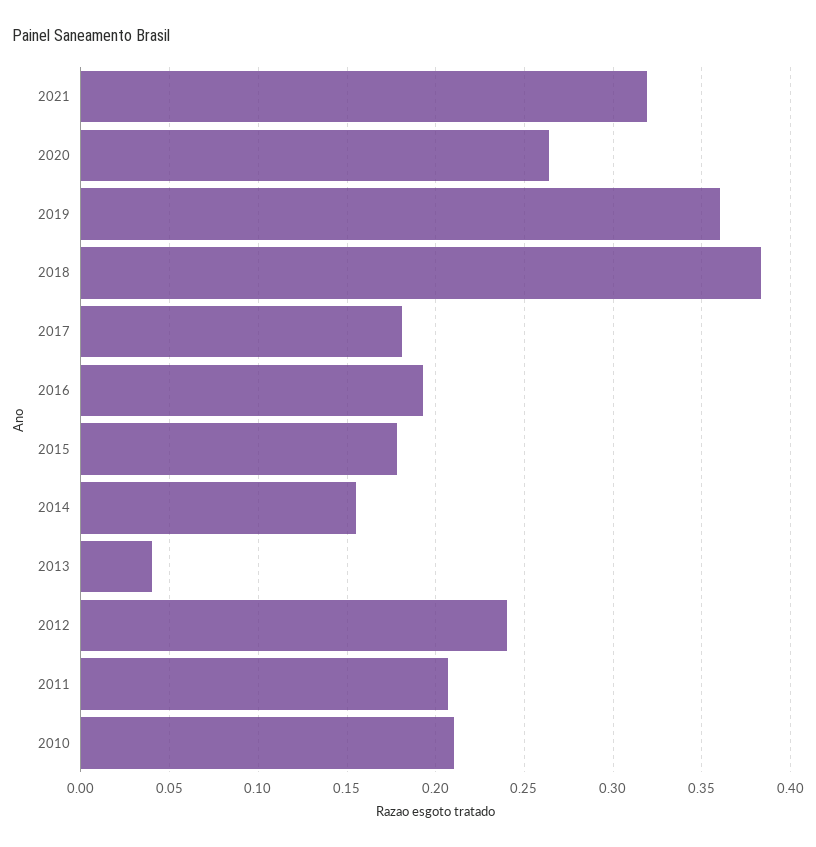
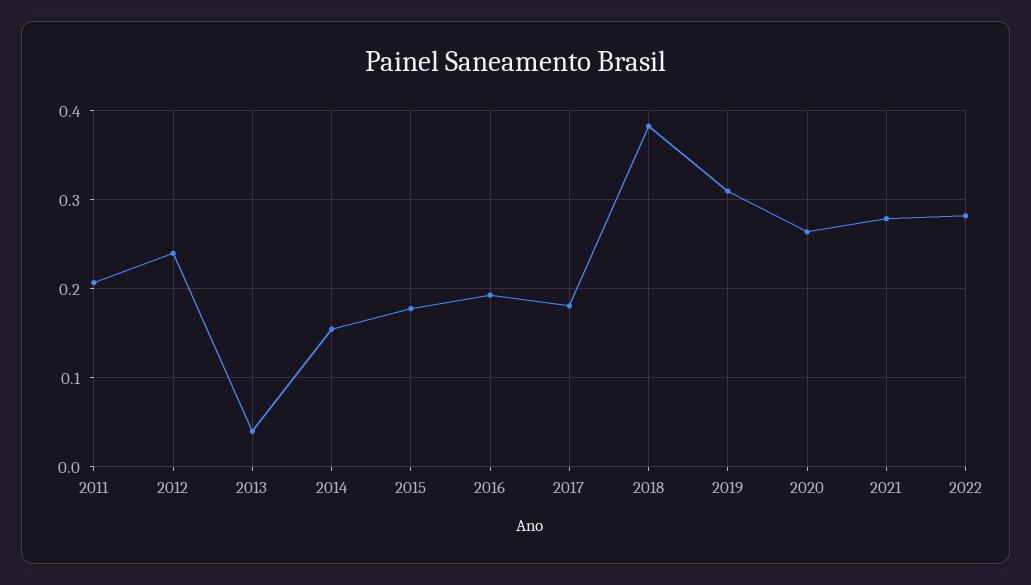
2021: 0.32 -> 0.28
2019: 0.36 -> 0.31
2010: 0.21 -> none
2022: none -> 0.28

